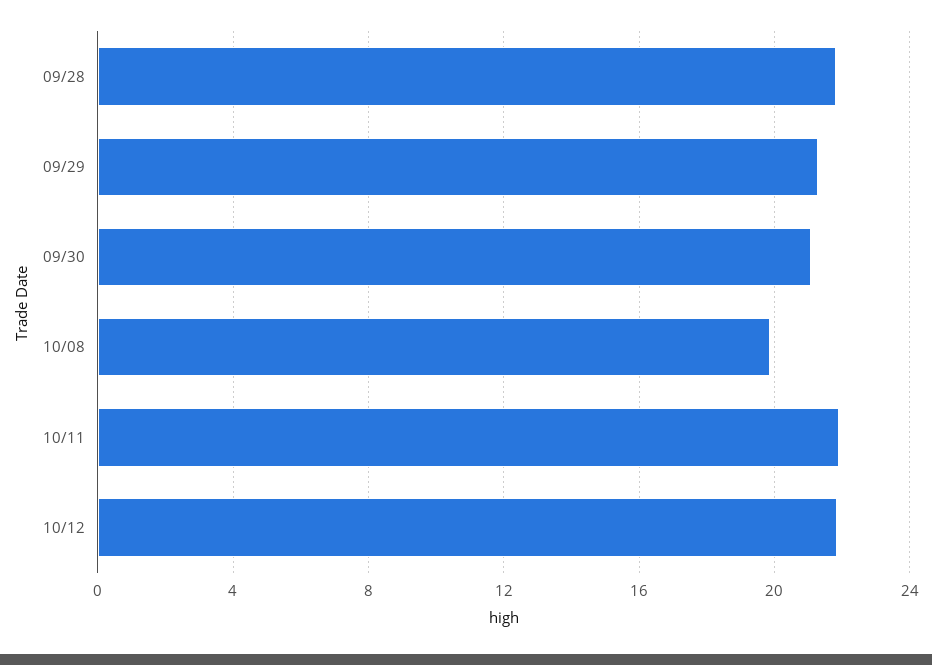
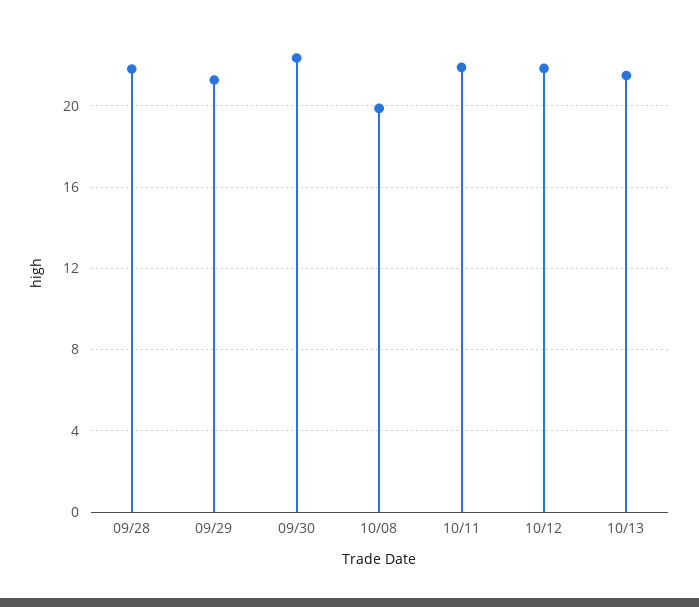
09/30: 21 -> 22.5
10/13: none -> 21.5

